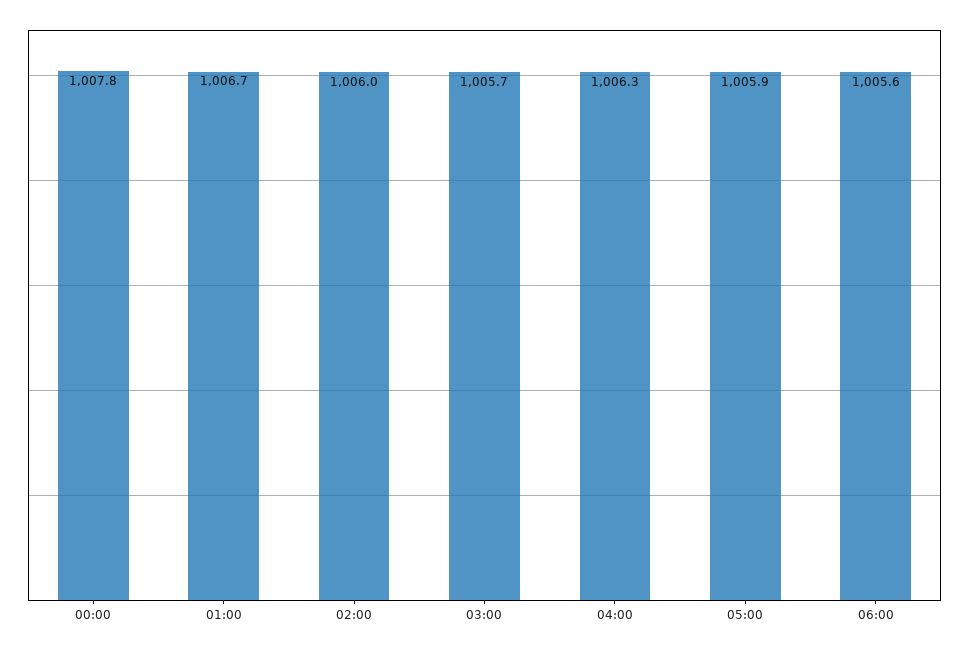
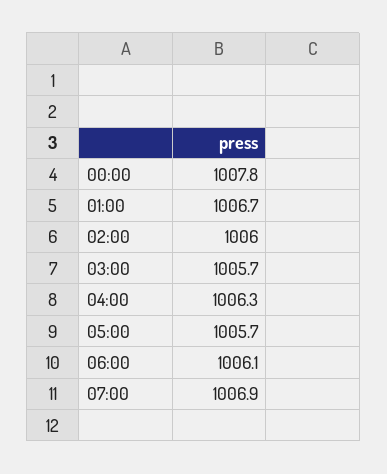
05:00: 1005.9 -> 1005.7
06:00: 1005.6 -> 1006.1
07:00: none -> 1006.9

